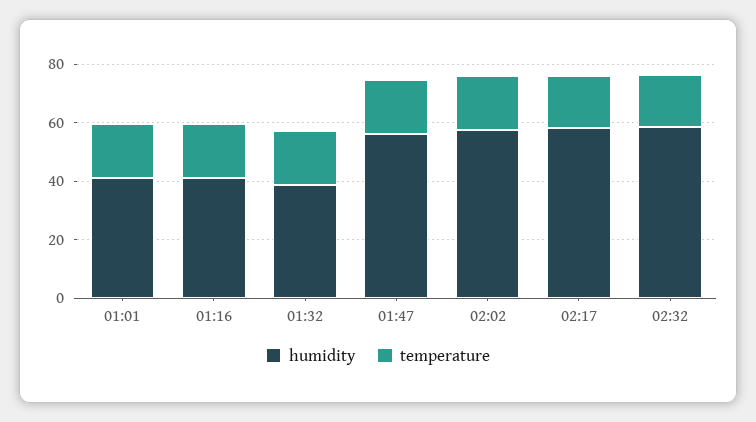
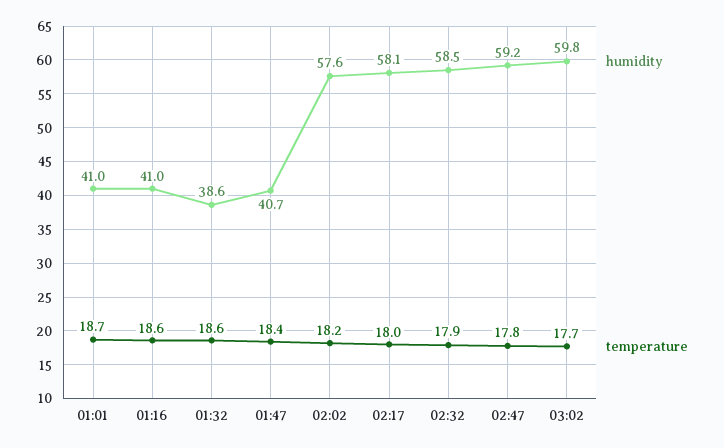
humidity, 01:47: 55 -> 40.7
humidity, 02:47: none -> 59.2
temperature, 02:47: none -> 17.8
humidity, 03:02: none -> 59.8
temperature, 03:02: none -> 17.7

